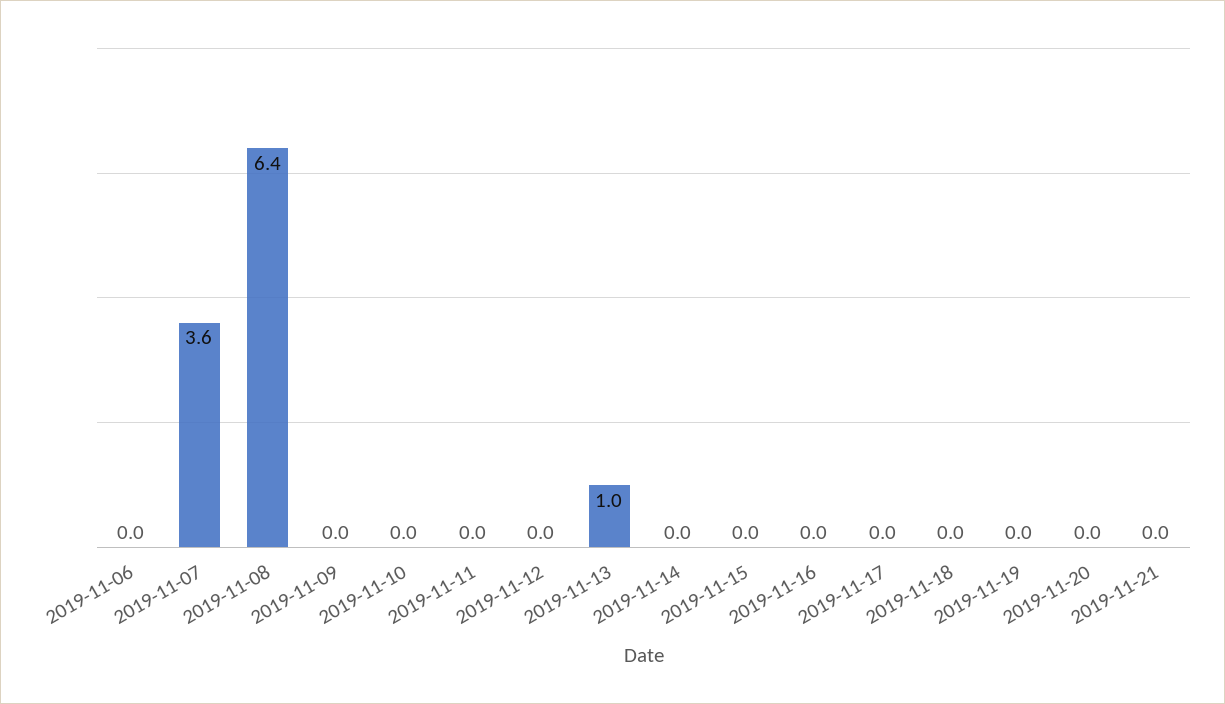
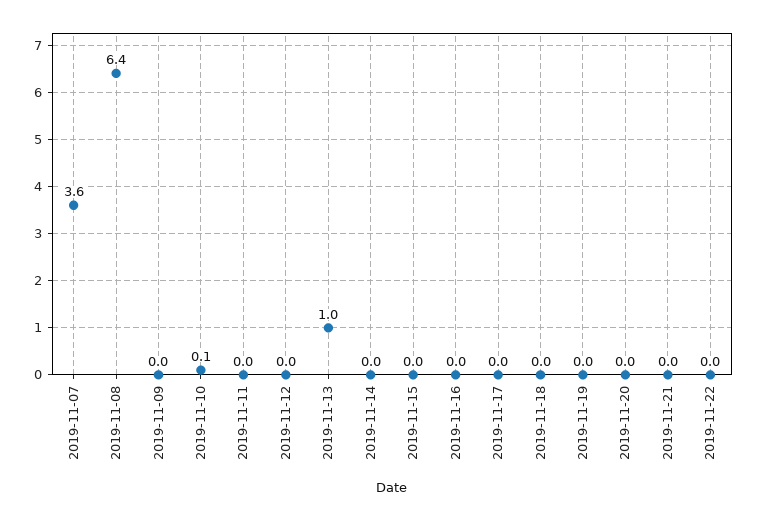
2019-11-06: 0 -> none
2019-11-10: 0 -> 0.1
2019-11-22: none -> 0

